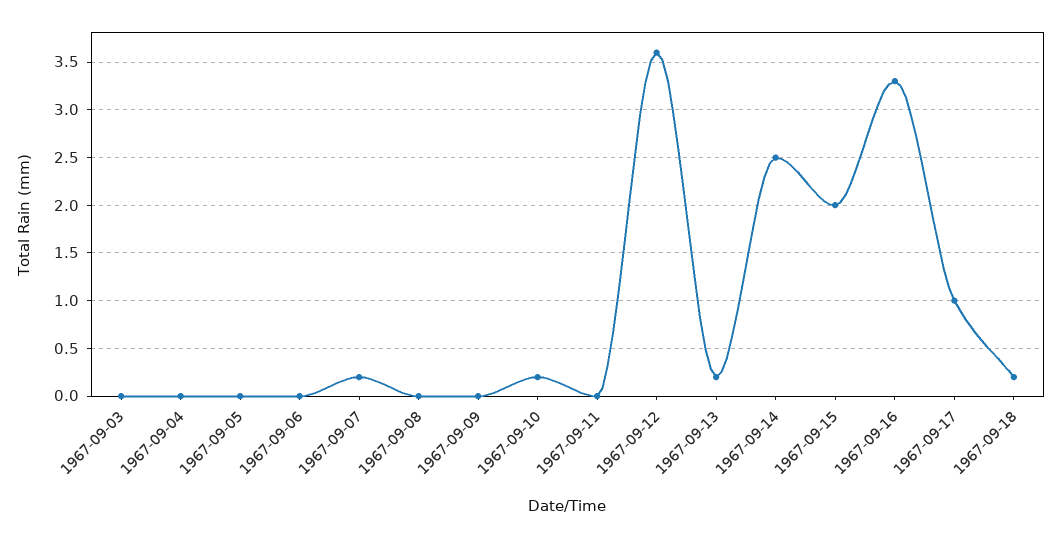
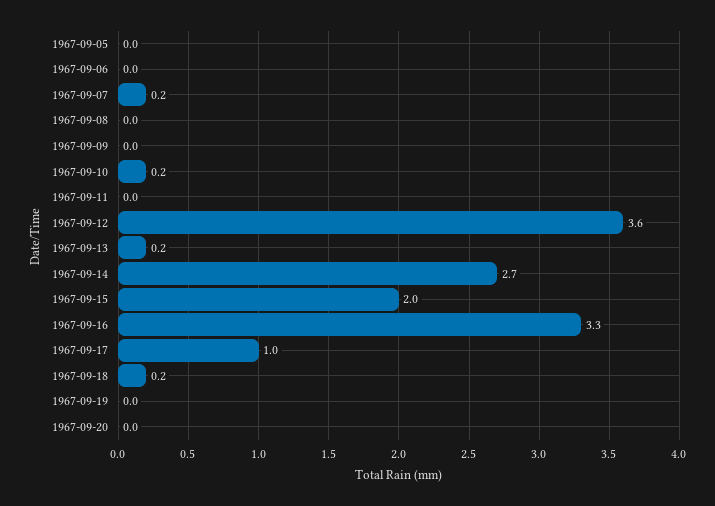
1967-09-03: 0 -> none
1967-09-04: 0 -> none
1967-09-14: 2.5 -> 2.7
1967-09-19: none -> 0
1967-09-20: none -> 0

